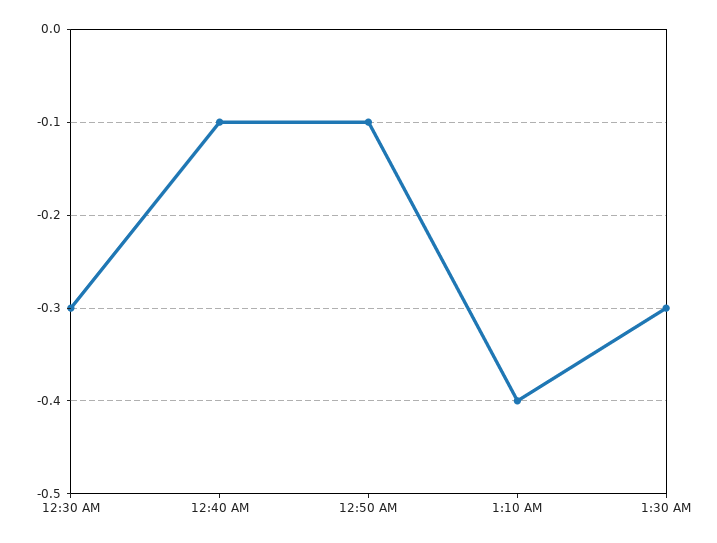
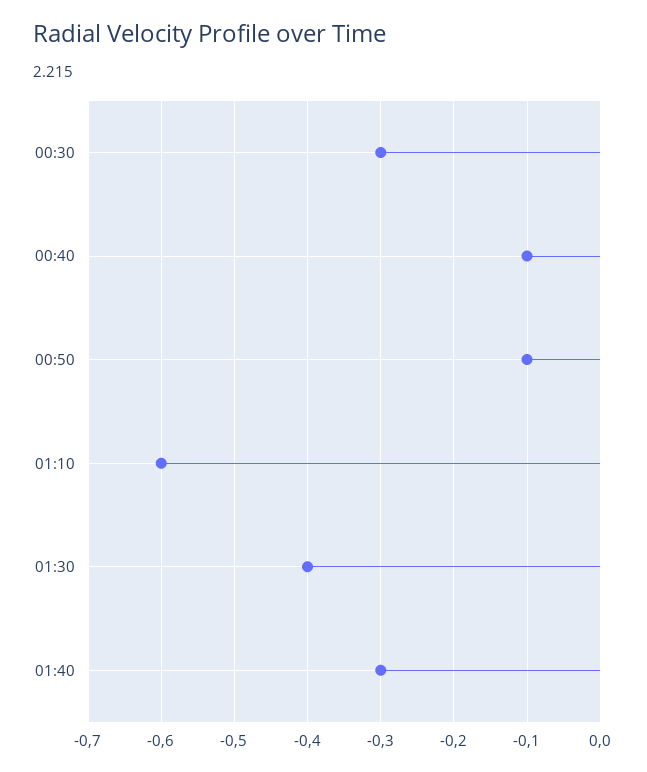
1:10 AM: -0.4 -> -0.6
1:30 AM: -0.3 -> -0.4
01:40: none -> -0.3

